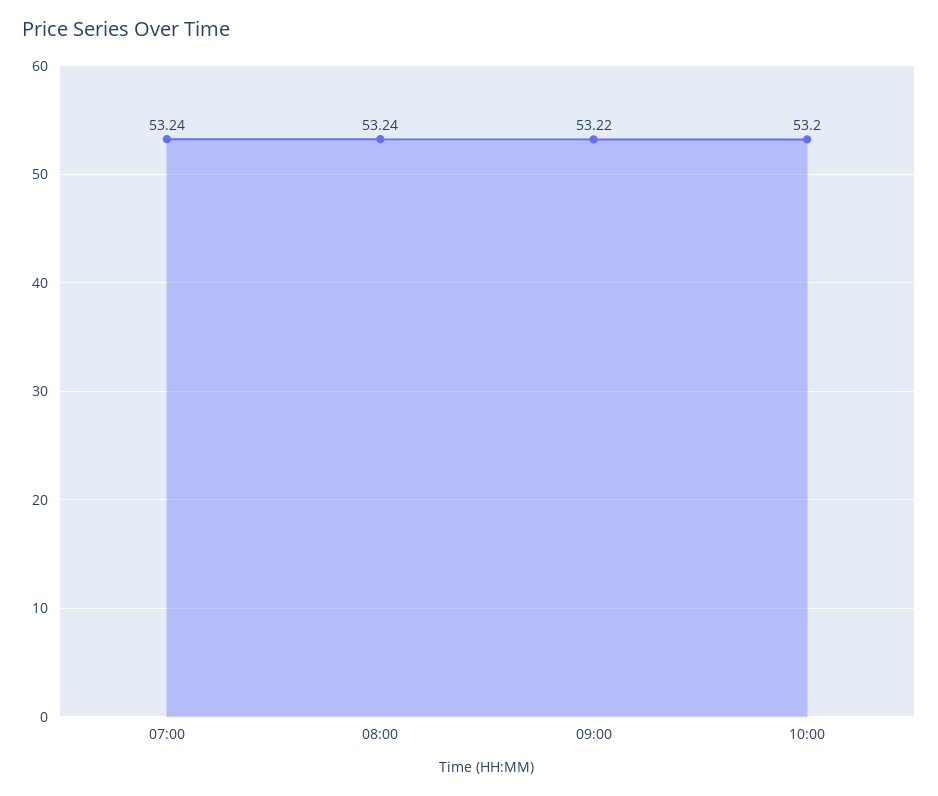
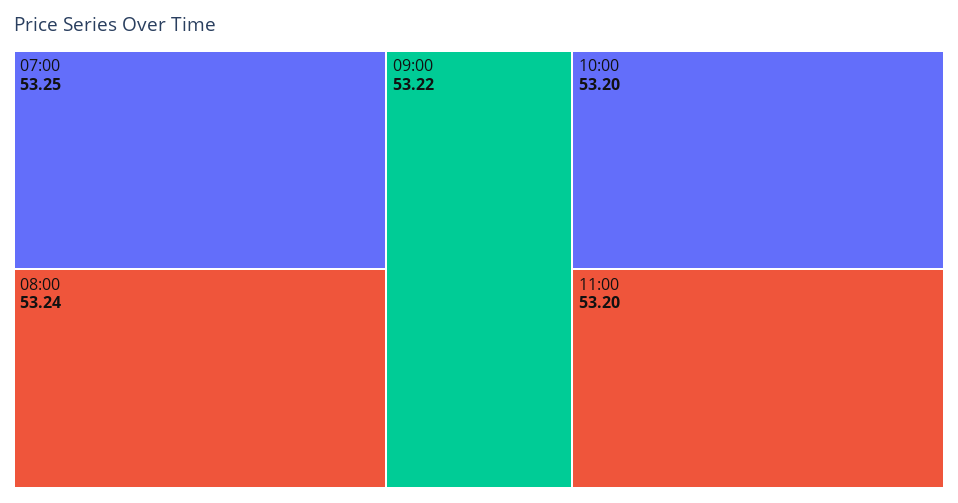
07:00: 53.24 -> 53.25
11:00: none -> 53.2

